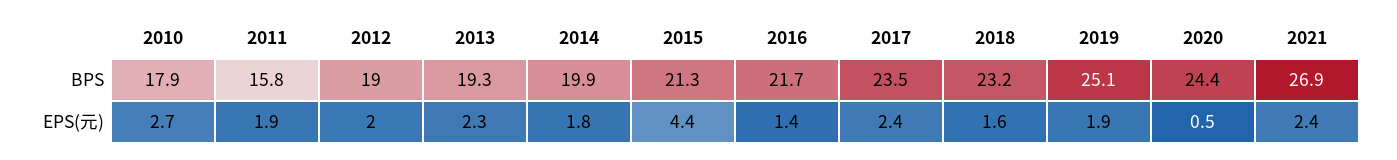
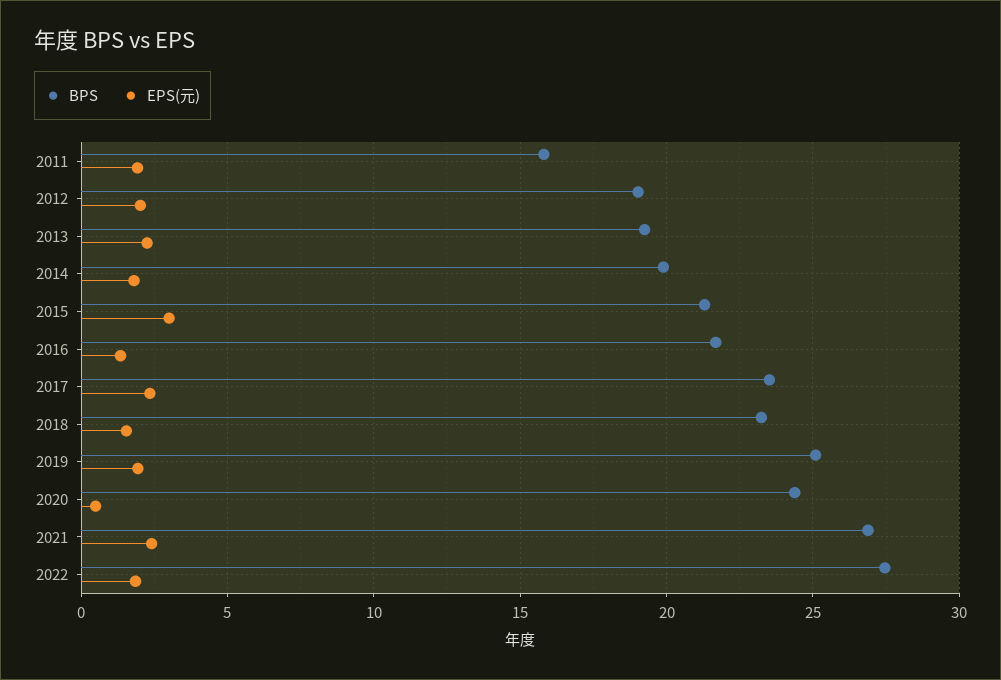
BPS, 2010: 17.9 -> none
EPS(元), 2010: 2.7 -> none
EPS(元), 2015: 4.4 -> 3
BPS, 2022: none -> 27.5
EPS(元), 2022: none -> 2

